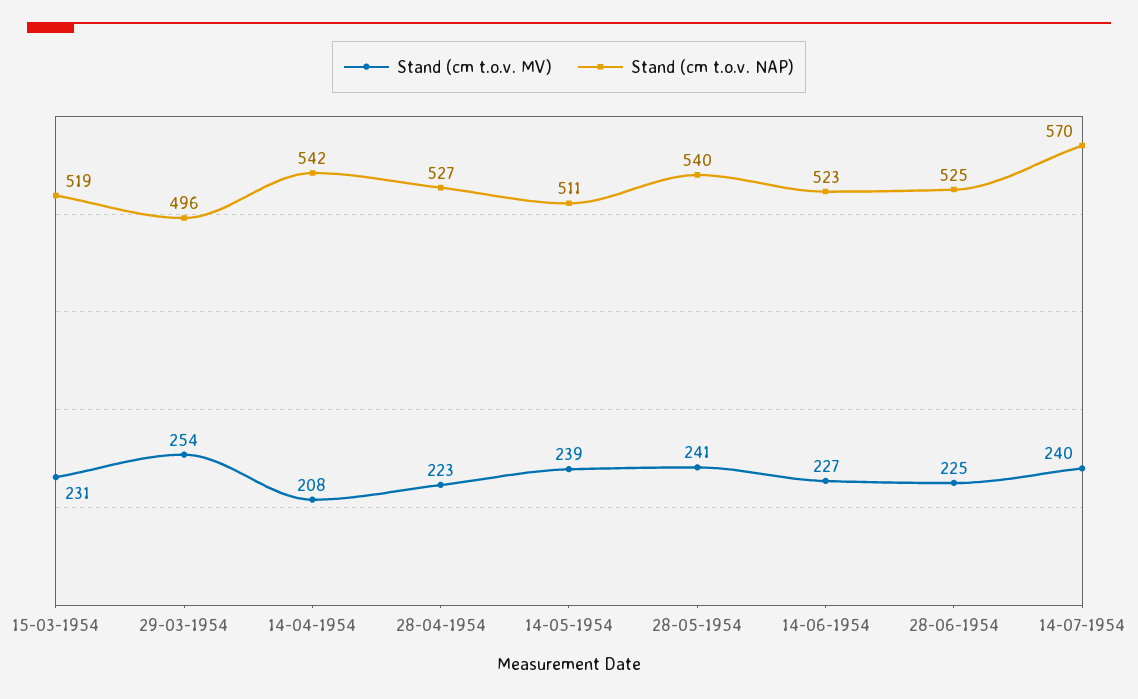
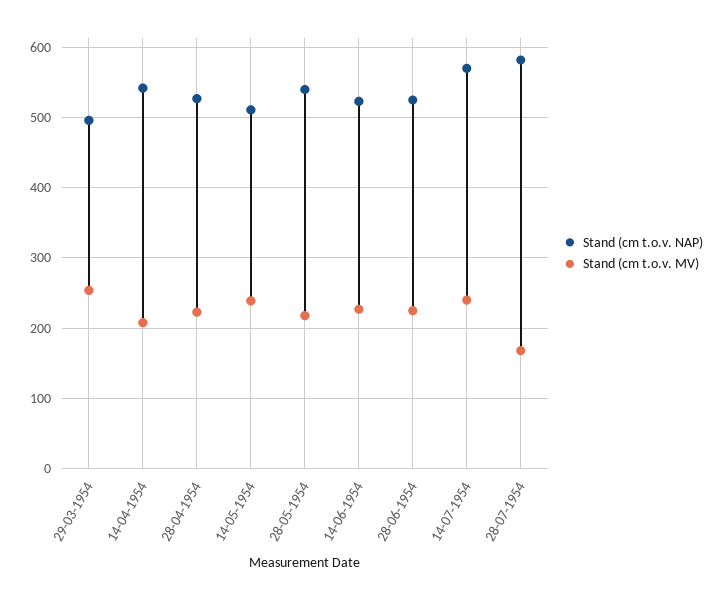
Stand (cm t.o.v. MV), 15-03-1954: 231 -> none
Stand (cm t.o.v. NAP), 15-03-1954: 519 -> none
Stand (cm t.o.v. MV), 28-05-1954: 241 -> 220
Stand (cm t.o.v. NAP), 28-07-1954: none -> 580
Stand (cm t.o.v. MV), 28-07-1954: none -> 170

